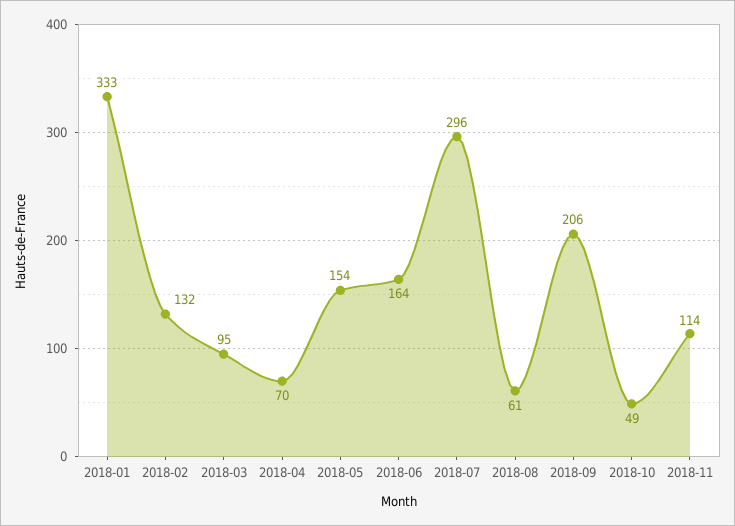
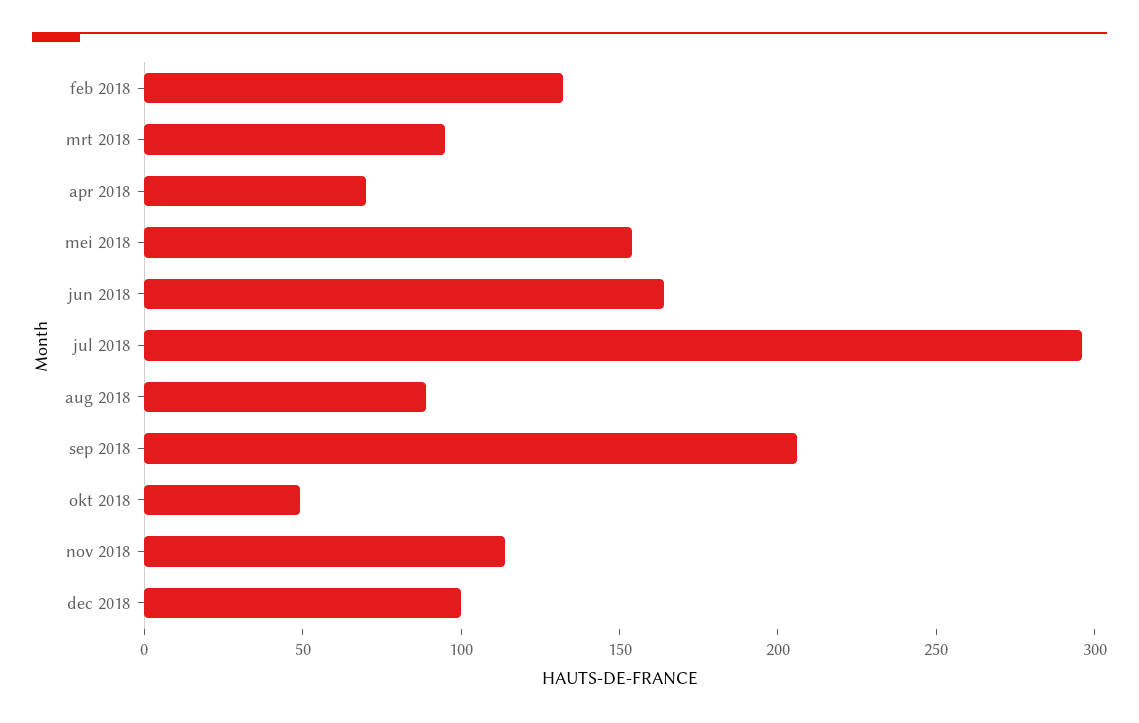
2018-01: 333 -> none
2018-08: 61 -> 90
dec 2018: none -> 100

